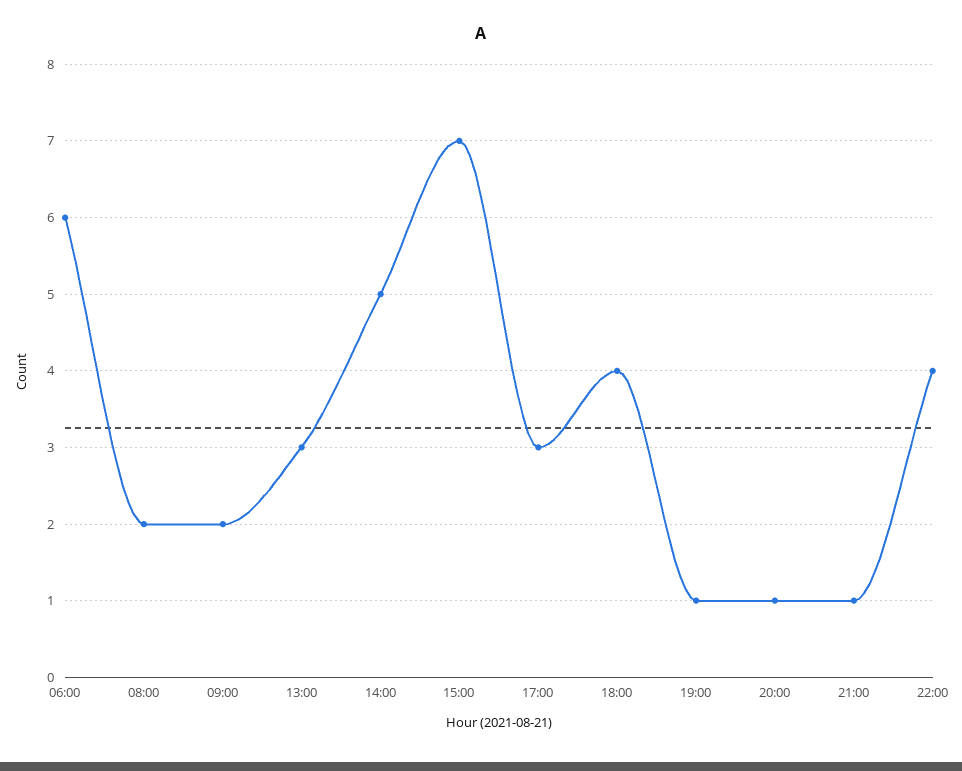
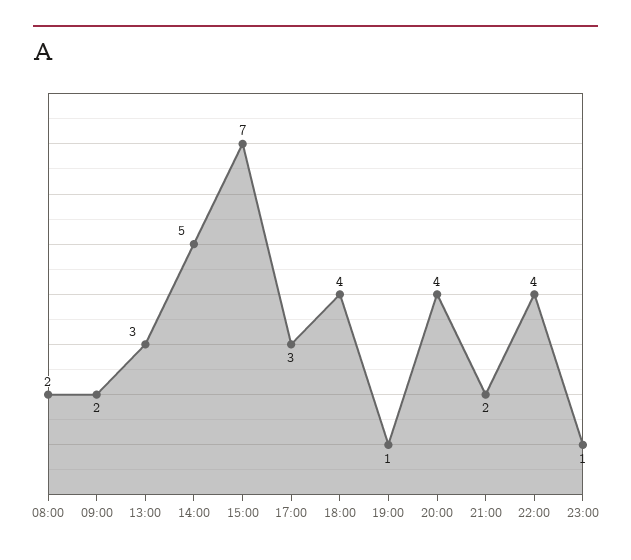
06:00: 6 -> none
20:00: 1 -> 4
21:00: 1 -> 2
23:00: none -> 1

